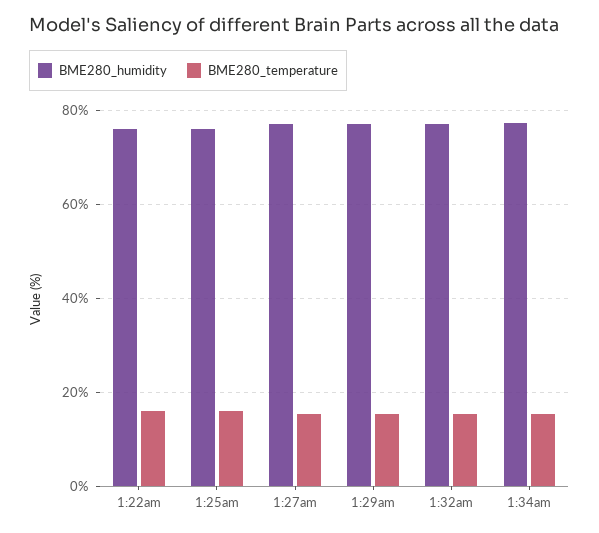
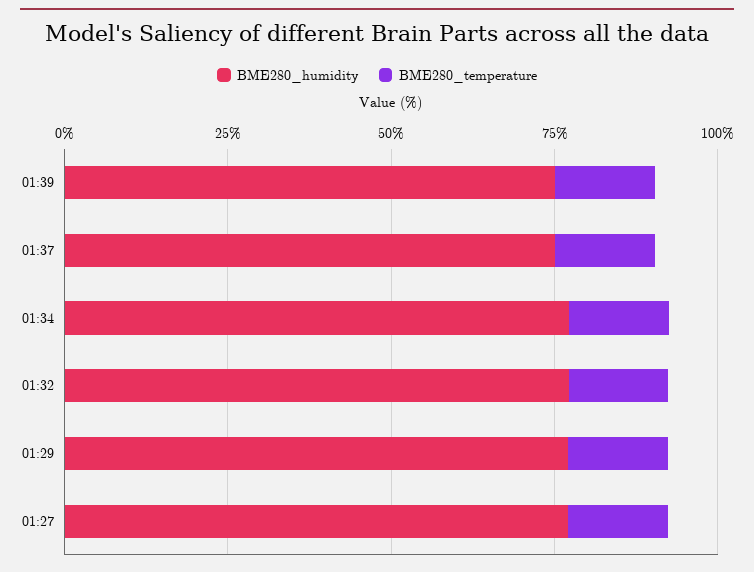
BME280_humidity, 1:22am: 76 -> none
BME280_temperature, 1:22am: 16 -> none
BME280_humidity, 1:25am: 76 -> none
BME280_temperature, 1:25am: 16 -> none
BME280_humidity, 01:39: none -> 75
BME280_temperature, 01:39: none -> 15
BME280_humidity, 01:37: none -> 75
BME280_temperature, 01:37: none -> 15

